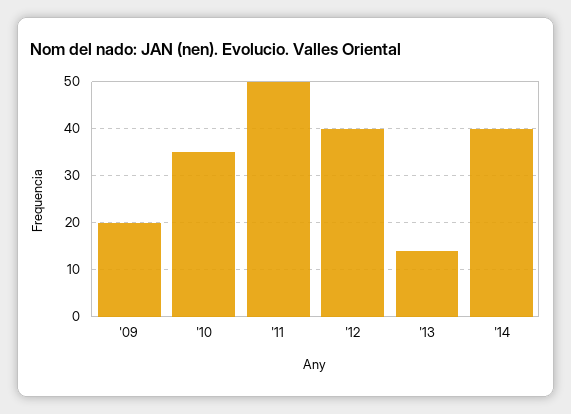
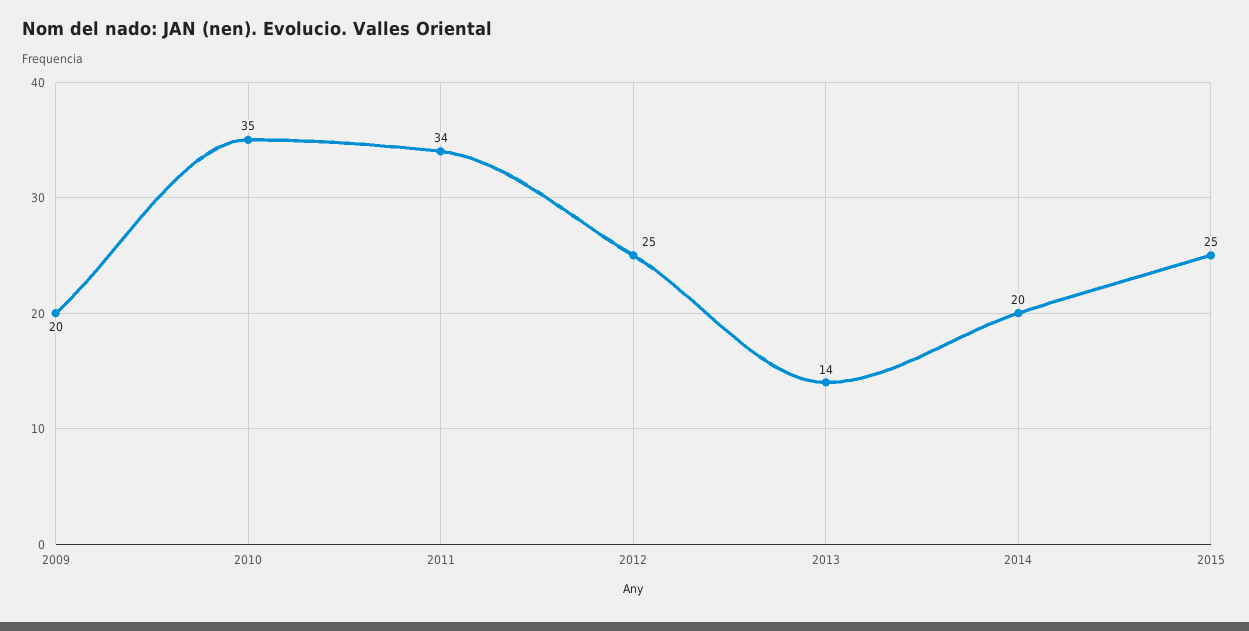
'11: 50 -> 34
'12: 40 -> 25
'14: 40 -> 20
2015: none -> 25

